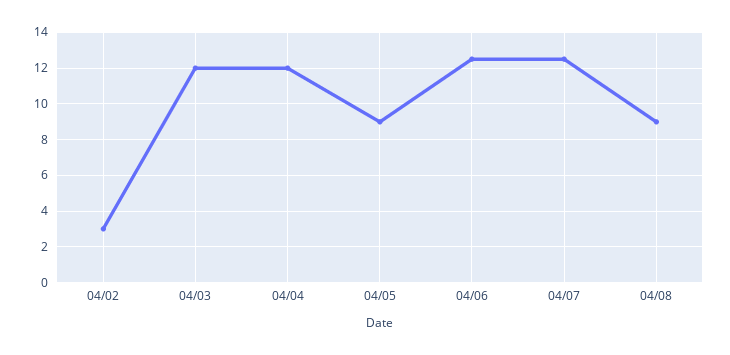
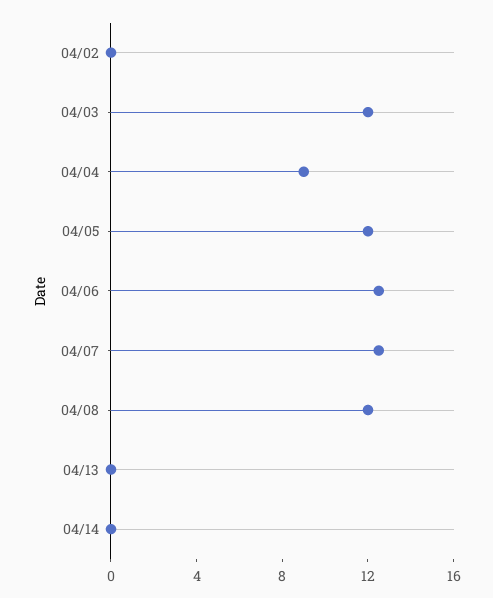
04/02: 3 -> 0
04/04: 12 -> 9
04/05: 9 -> 12
04/08: 9 -> 12
04/13: none -> 0
04/14: none -> 0

